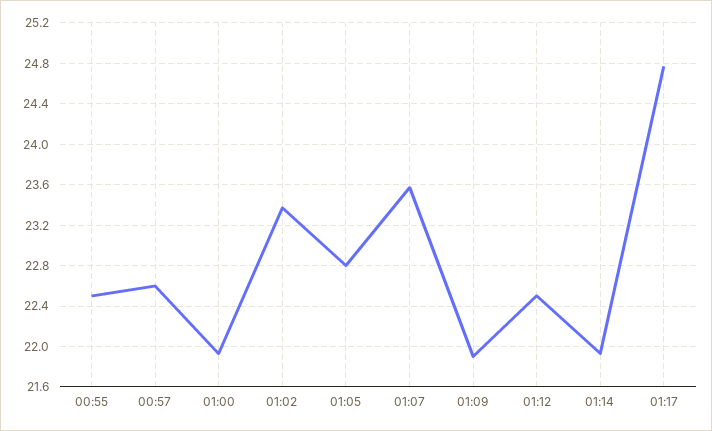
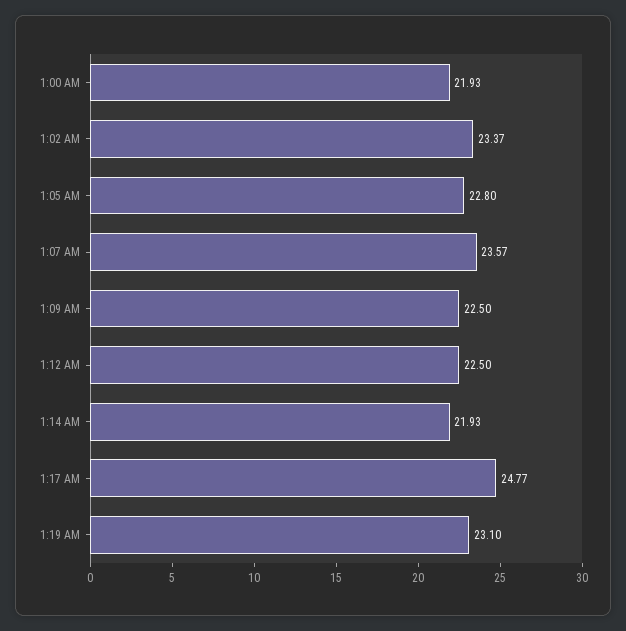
00:55: 22.5 -> none
00:57: 22.6 -> none
01:09: 21.9 -> 22.5
1:19 AM: none -> 23.1

